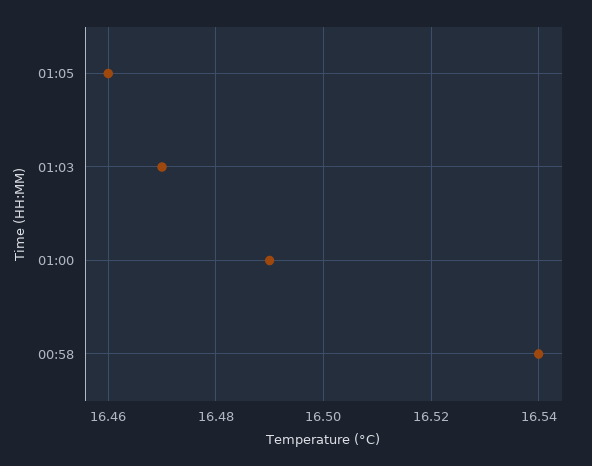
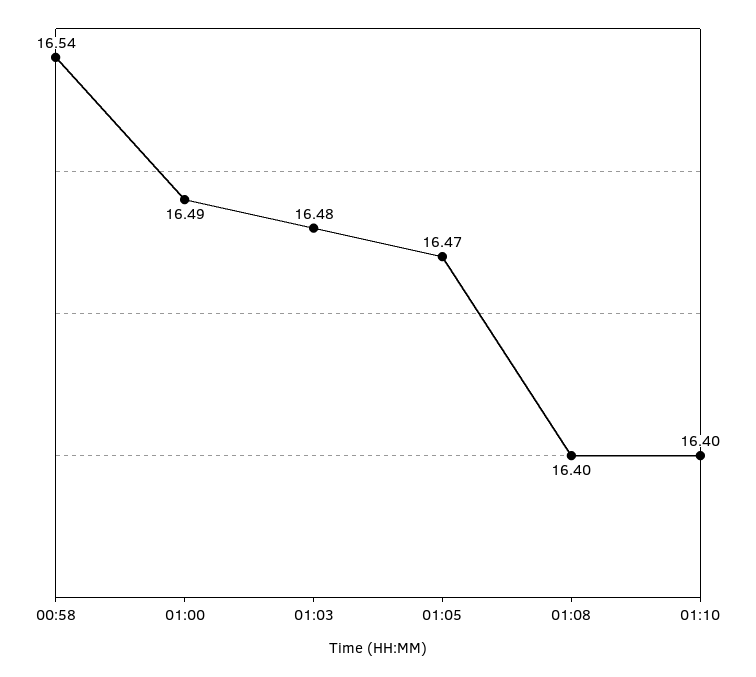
01:05: 16.46 -> 16.47
01:03: 16.47 -> 16.48
01:08: none -> 16.4
01:10: none -> 16.4

